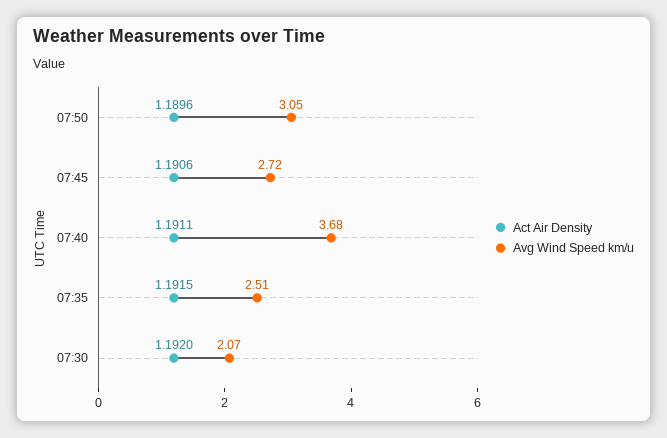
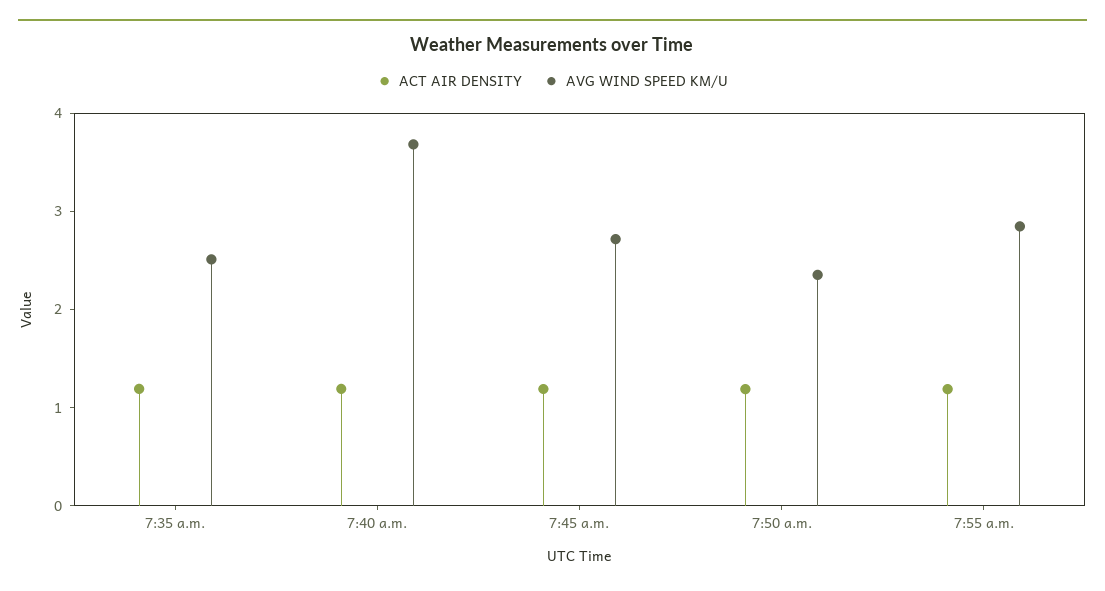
Avg Wind Speed km/u, 07:50: 3.05 -> 2.4
Act Air Density, 07:30: 1.192 -> none
Avg Wind Speed km/u, 07:30: 2.07 -> none
Act Air Density, 7:55 a.m.: none -> 1.2
Avg Wind Speed km/u, 7:55 a.m.: none -> 2.8

